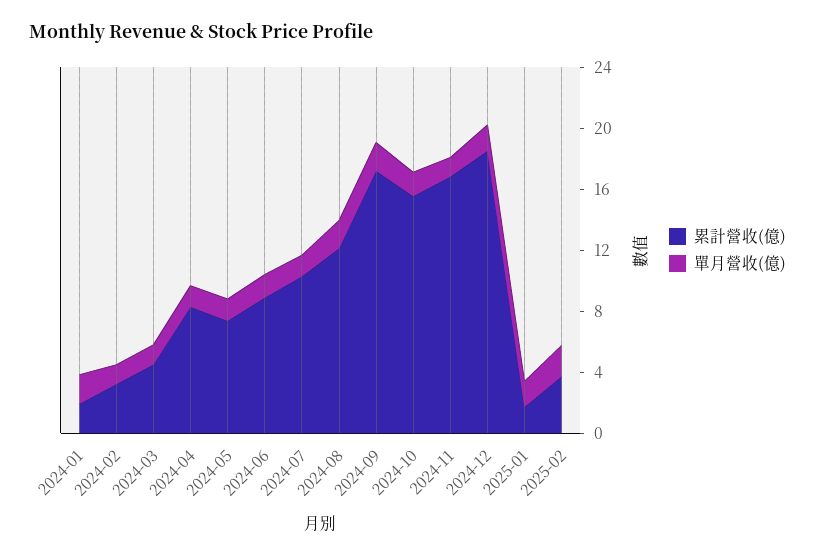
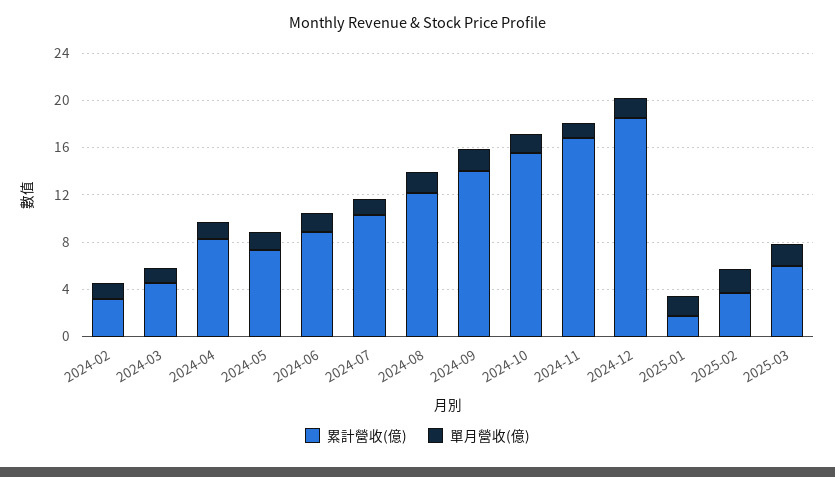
累計營收(億), 2024-01: 2 -> none
單月營收(億), 2024-01: 2 -> none
累計營收(億), 2024-09: 17 -> 14
累計營收(億), 2025-03: none -> 6
單月營收(億), 2025-03: none -> 2

